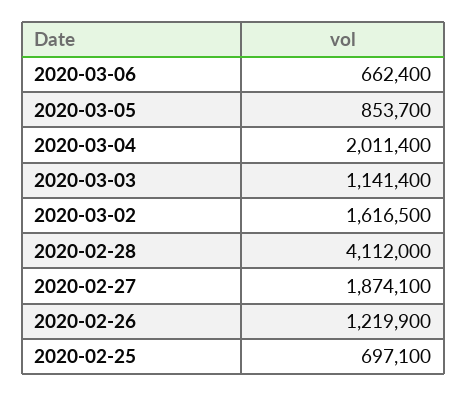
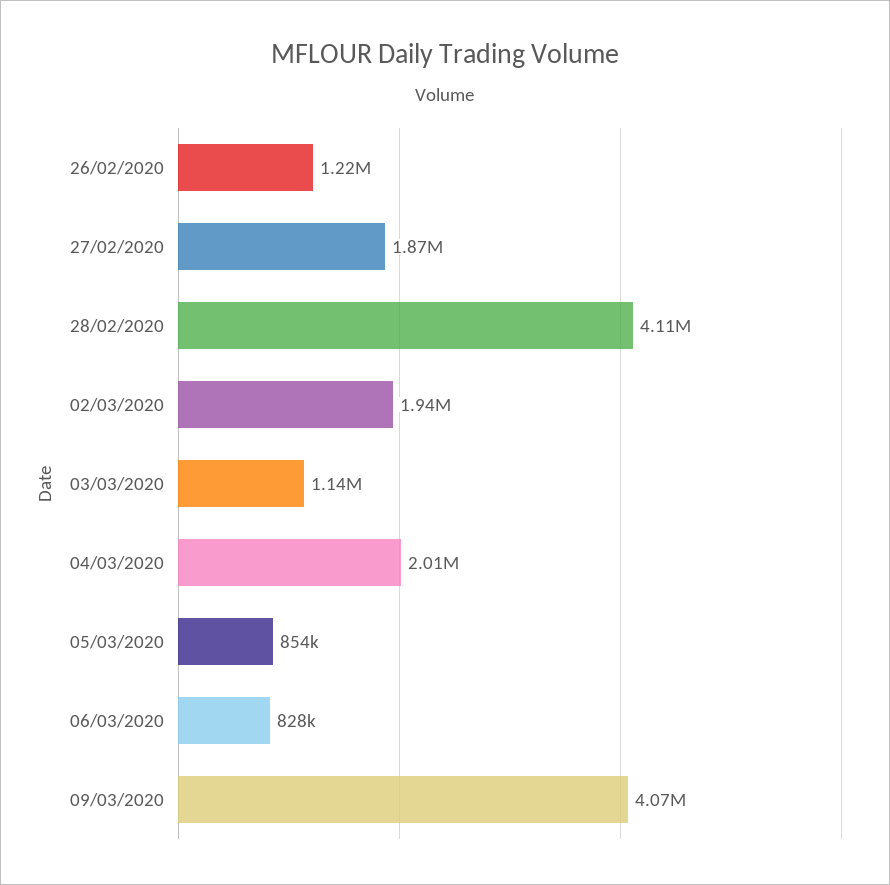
2020-03-06: 662400 -> 828000
2020-03-02: 1616500 -> 1940000
2020-02-25: 697100 -> none
09/03/2020: none -> 4070000

